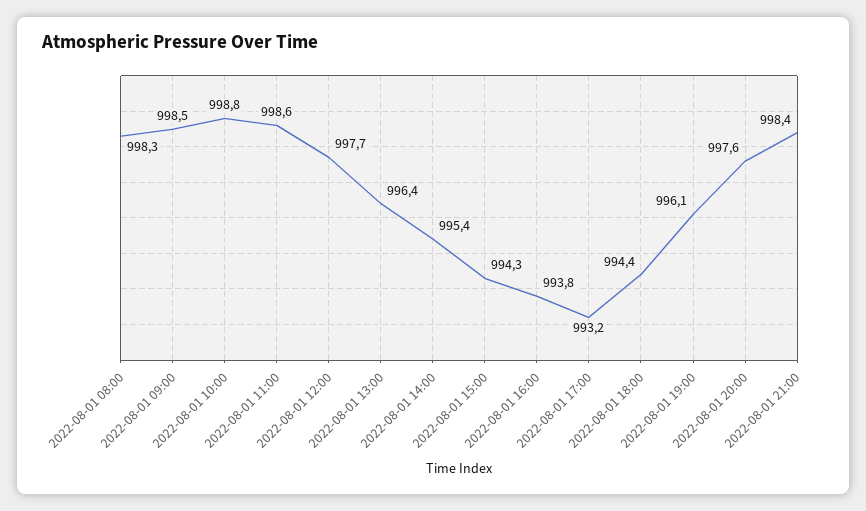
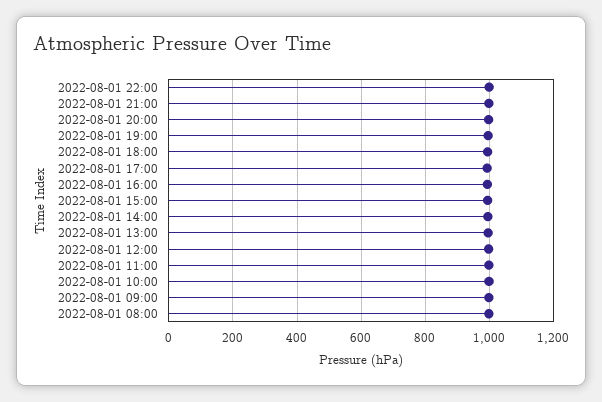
2022-08-01 22:00: none -> 1000

